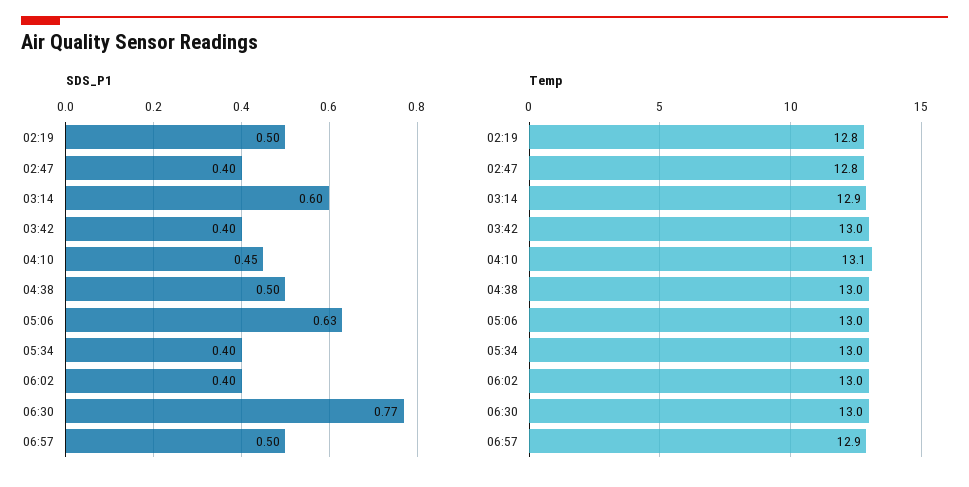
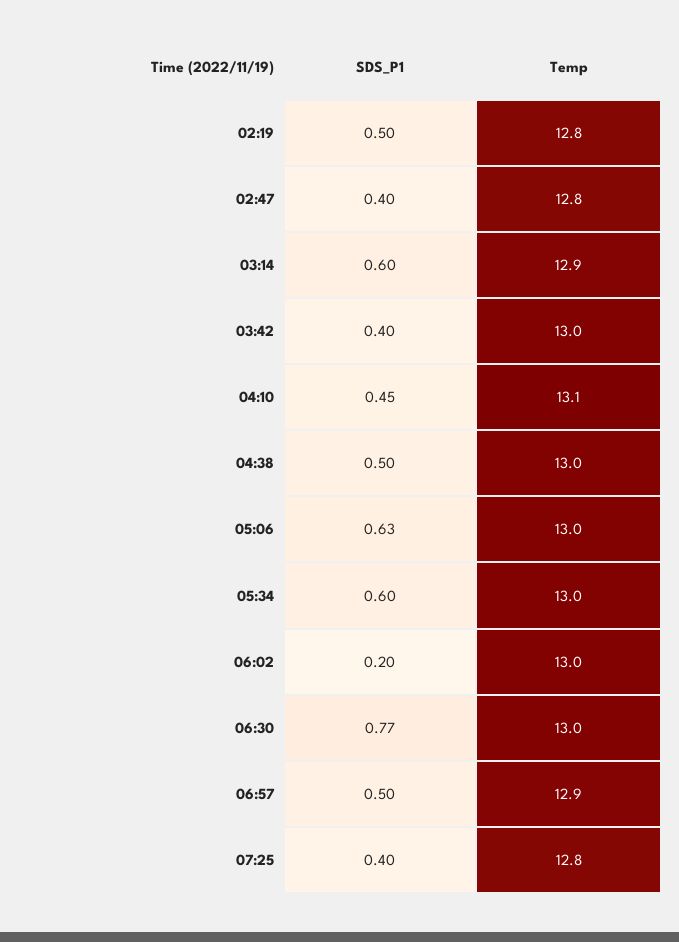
SDS_P1, 05:34: 0.4 -> 0.6
SDS_P1, 06:02: 0.4 -> 0.2
SDS_P1, 07:25: none -> 0.4
Temp, 07:25: none -> 12.8

